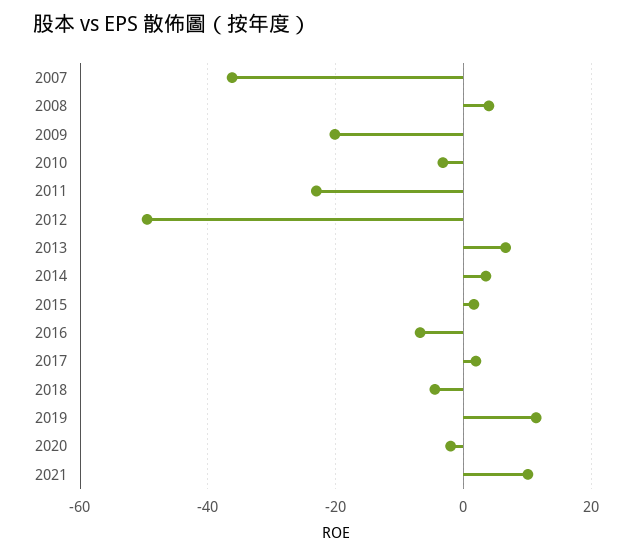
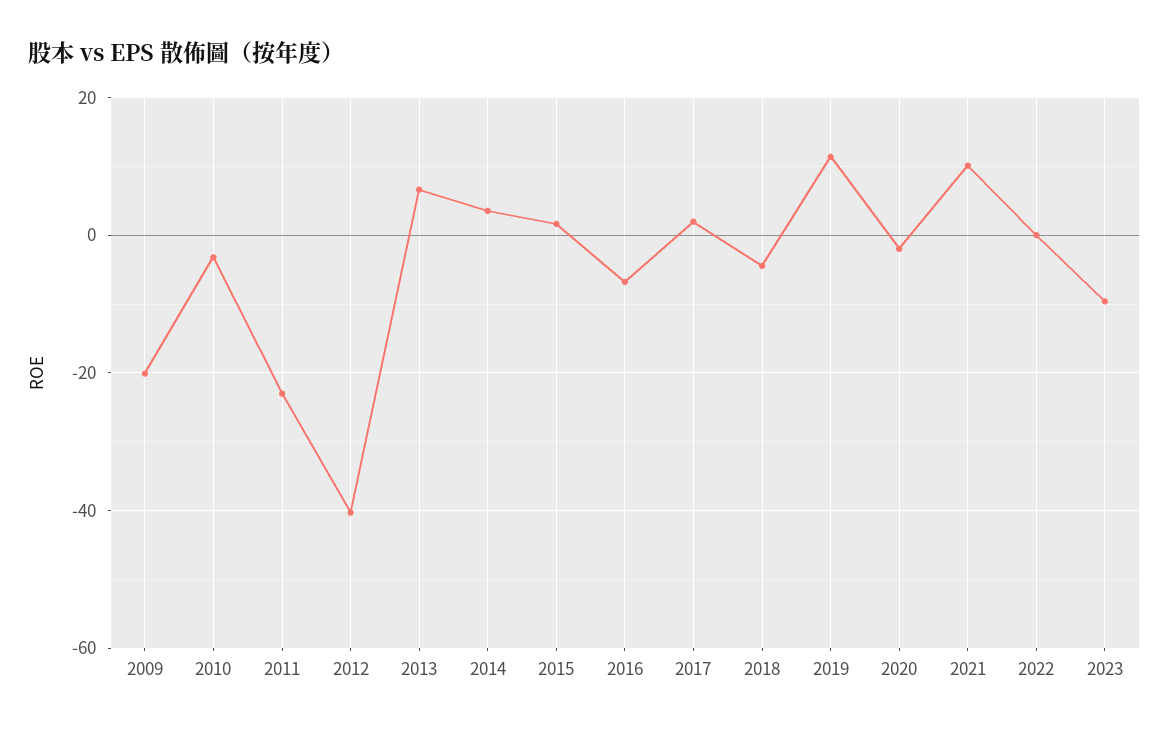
2007: -36 -> none
2008: 4 -> none
2012: -50 -> -40
2022: none -> 0
2023: none -> -10

